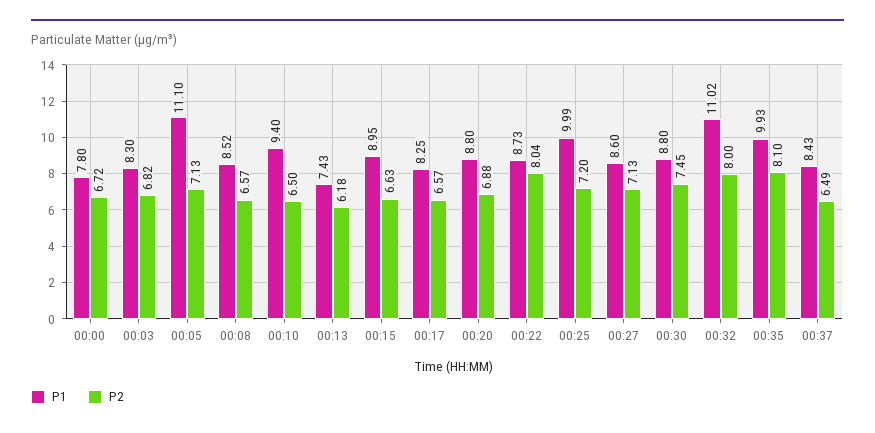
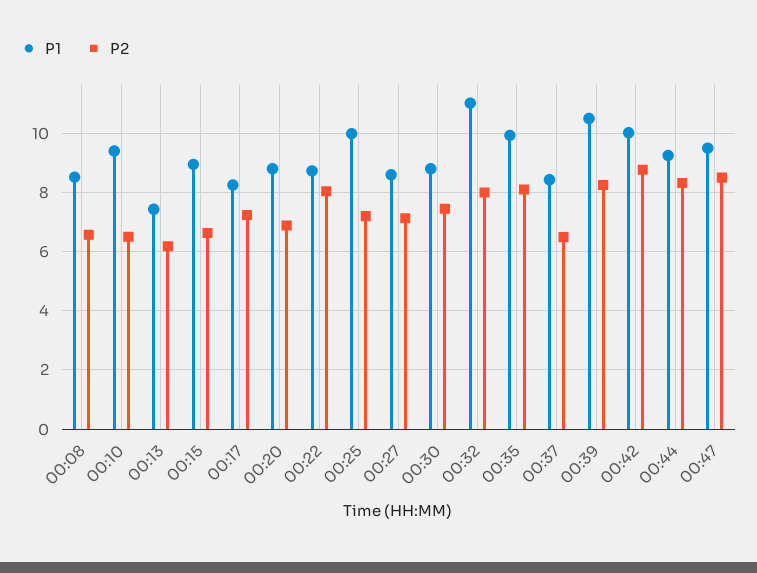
P1, 00:00: 7.8 -> none
P2, 00:00: 6.72 -> none
P1, 00:03: 8.3 -> none
P2, 00:03: 6.82 -> none
P1, 00:05: 11.1 -> none
P2, 00:05: 7.13 -> none
P2, 00:17: 6.57 -> 7.25
P1, 00:39: none -> 10.5
P2, 00:39: none -> 8.25
P1, 00:42: none -> 10
P2, 00:42: none -> 8.75
P1, 00:44: none -> 9.25
P2, 00:44: none -> 8.25
P1, 00:47: none -> 9.5
P2, 00:47: none -> 8.5

